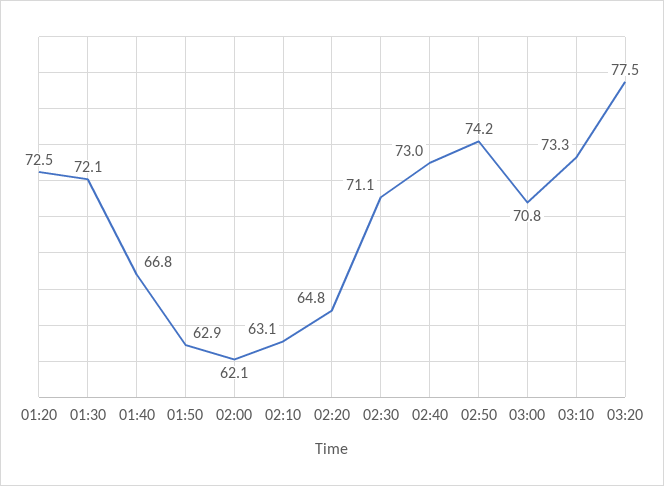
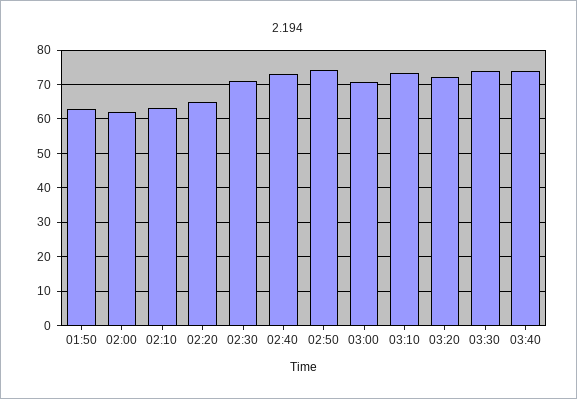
01:20: 72.5 -> none
01:30: 72.1 -> none
01:40: 66.8 -> none
03:20: 77.5 -> 72
03:30: none -> 74
03:40: none -> 74

